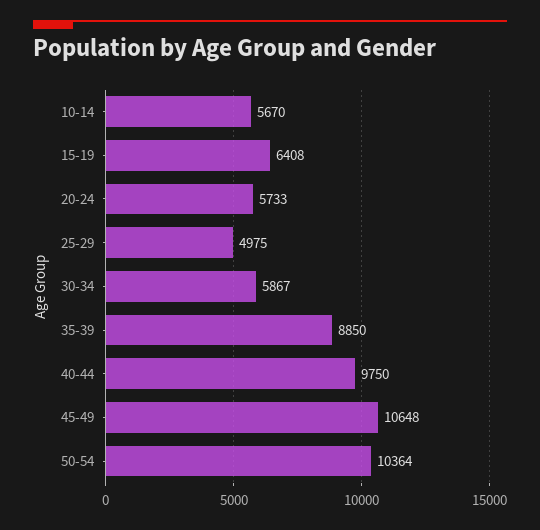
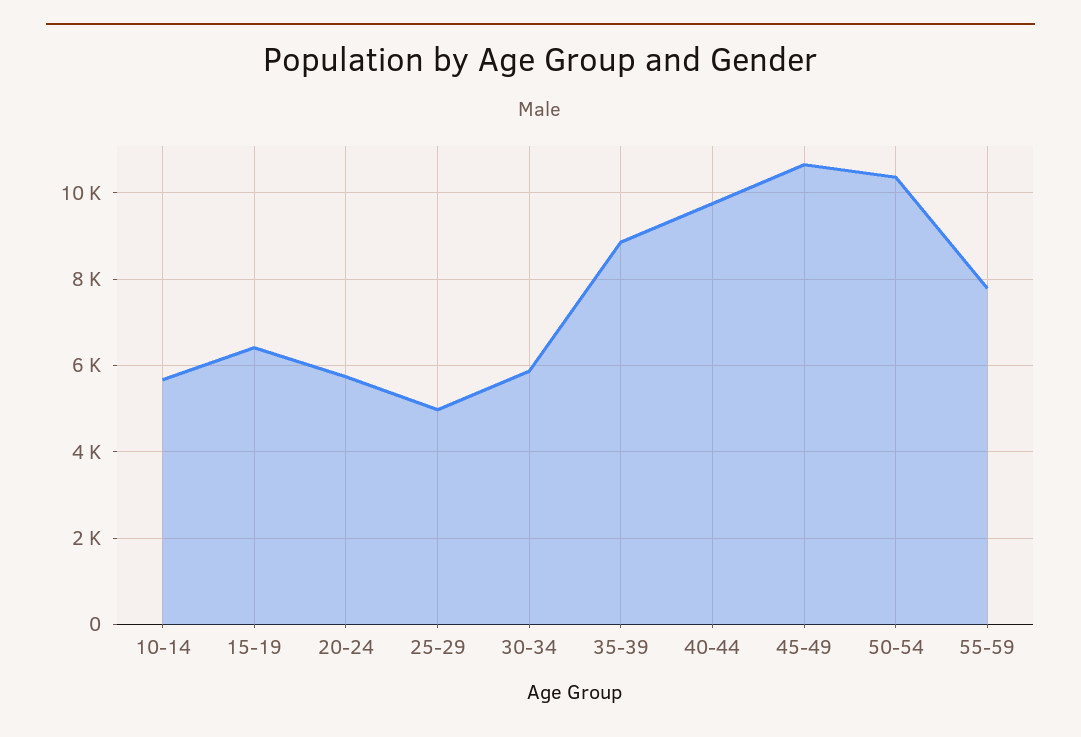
55-59: none -> 7800

